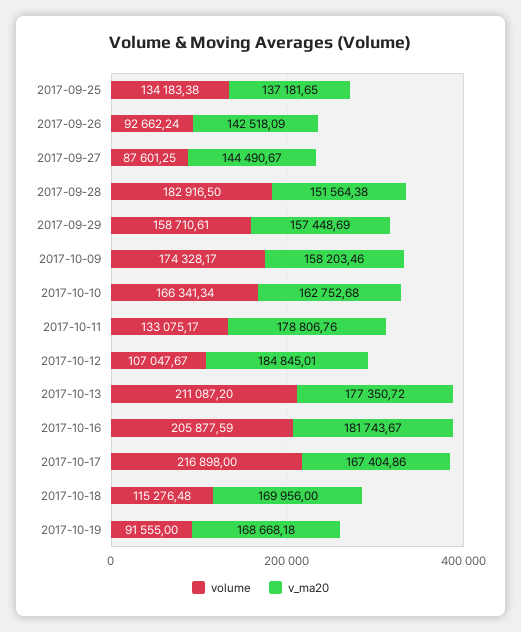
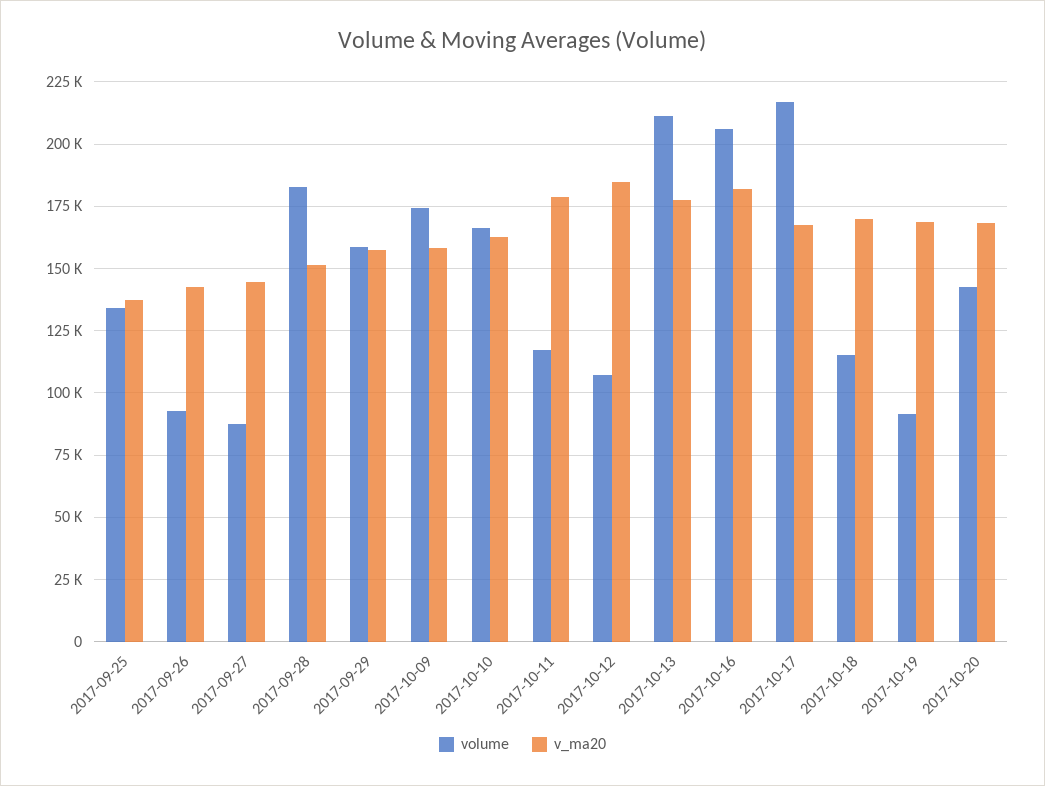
volume, 2017-10-11: 133075.17 -> 117500
volume, 2017-10-20: none -> 142500
v_ma20, 2017-10-20: none -> 167500

